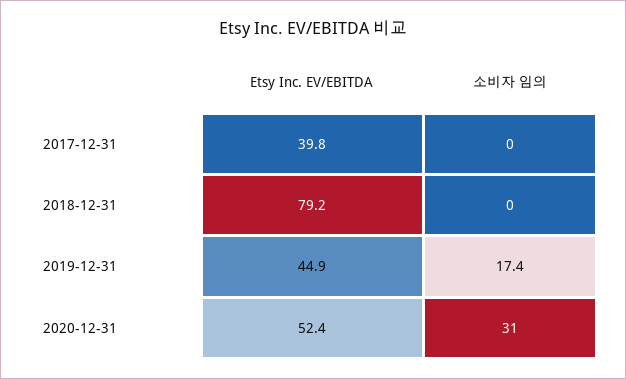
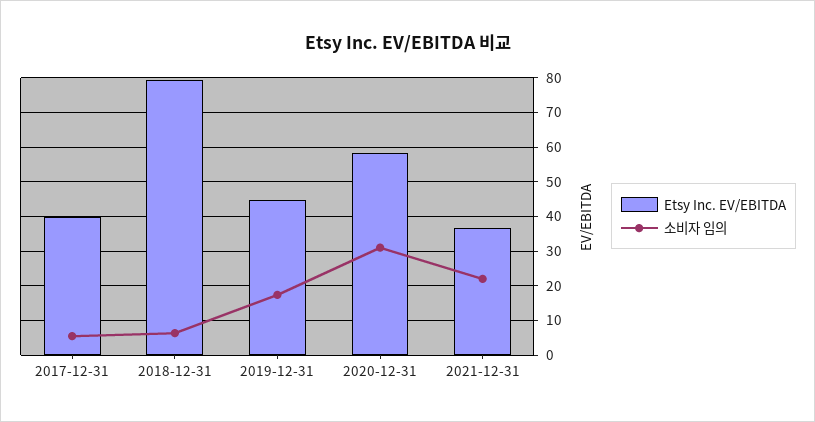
소비자 임의, 2017-12-31: 0 -> 6
소비자 임의, 2018-12-31: 0 -> 6
Etsy Inc. EV/EBITDA, 2020-12-31: 52.4 -> 58
Etsy Inc. EV/EBITDA, 2021-12-31: none -> 36
소비자 임의, 2021-12-31: none -> 22

